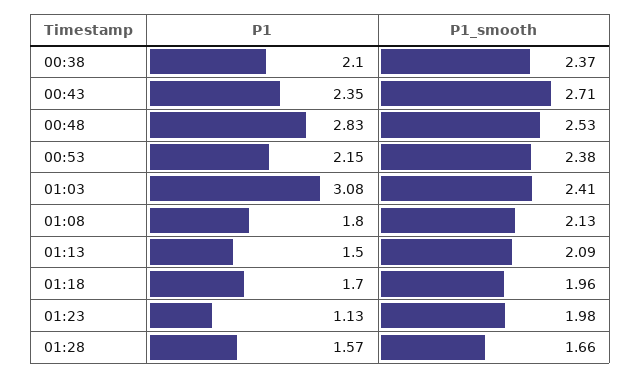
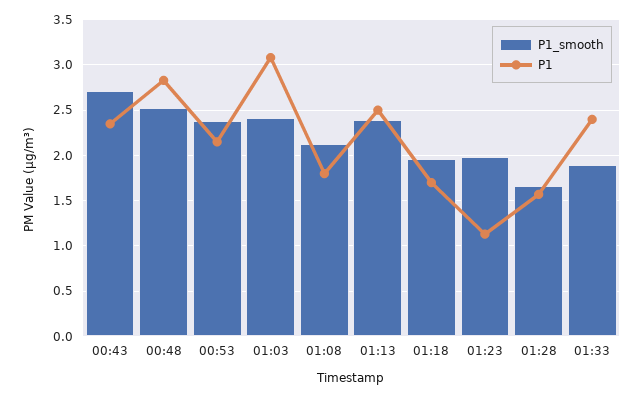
P1, 00:38: 2.1 -> none
P1_smooth, 00:38: 2.37 -> none
P1, 01:13: 1.5 -> 2.5
P1_smooth, 01:13: 2.09 -> 2.4
P1_smooth, 01:33: none -> 1.9
P1, 01:33: none -> 2.4

